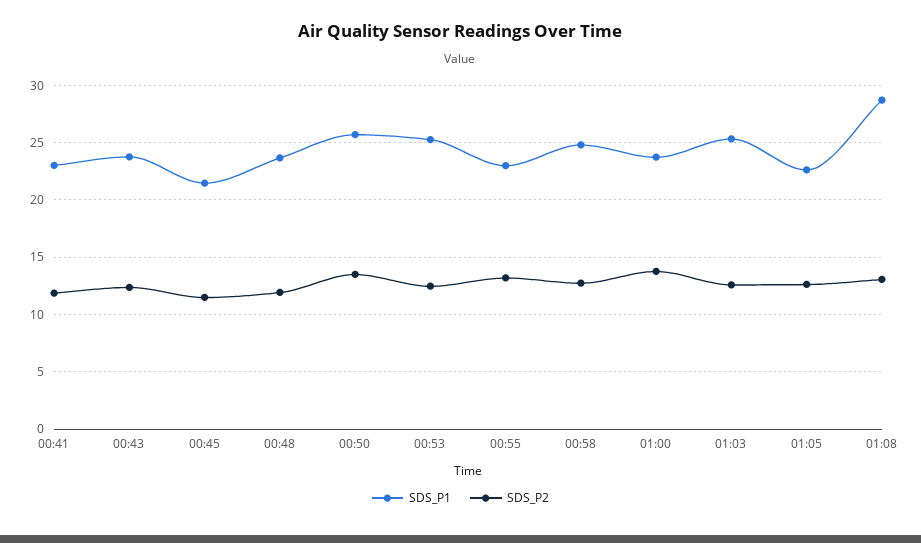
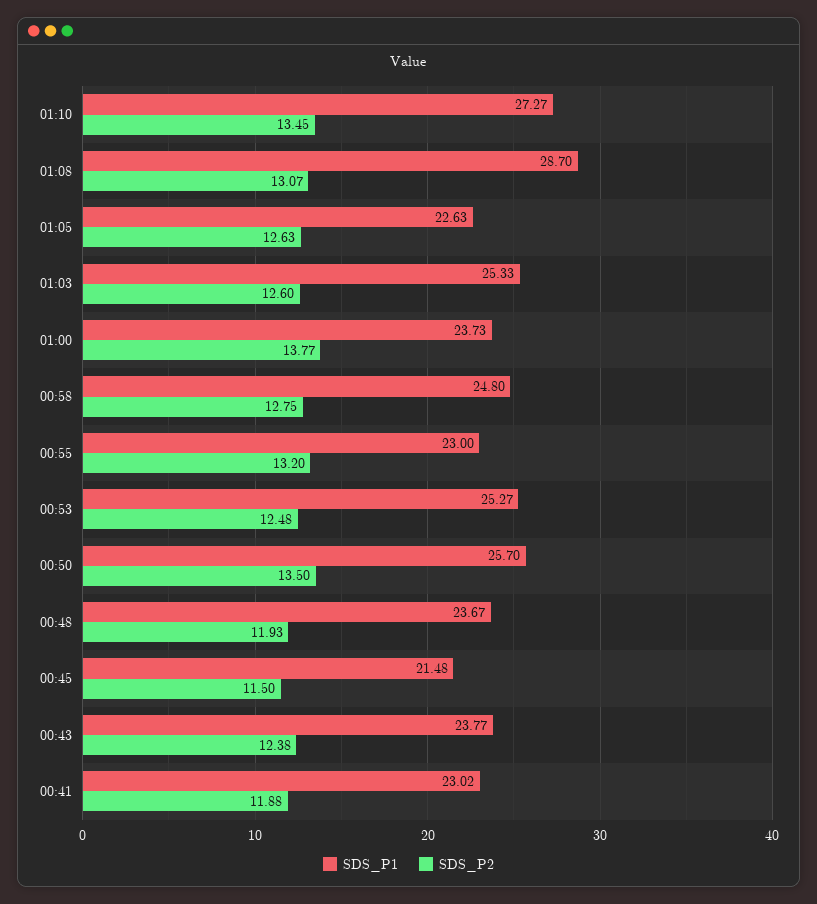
SDS_P1, 01:10: none -> 27.27
SDS_P2, 01:10: none -> 13.45

